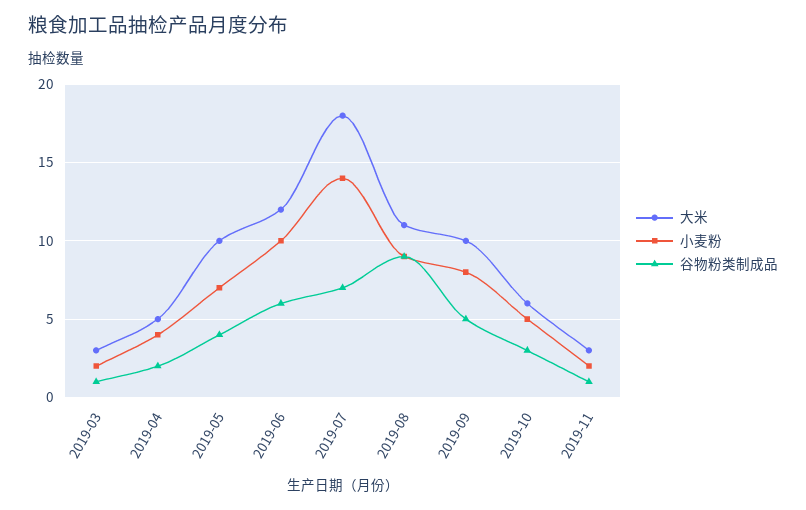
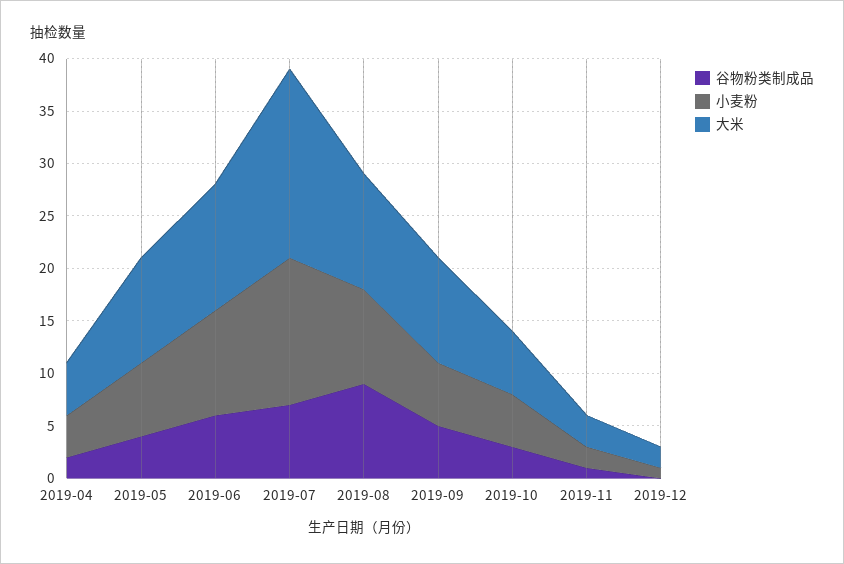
大米, 2019-03: 3 -> none
小麦粉, 2019-03: 2 -> none
谷物粉类制成品, 2019-03: 1 -> none
小麦粉, 2019-09: 8 -> 6
谷物粉类制成品, 2019-12: none -> 0
小麦粉, 2019-12: none -> 1
大米, 2019-12: none -> 2

